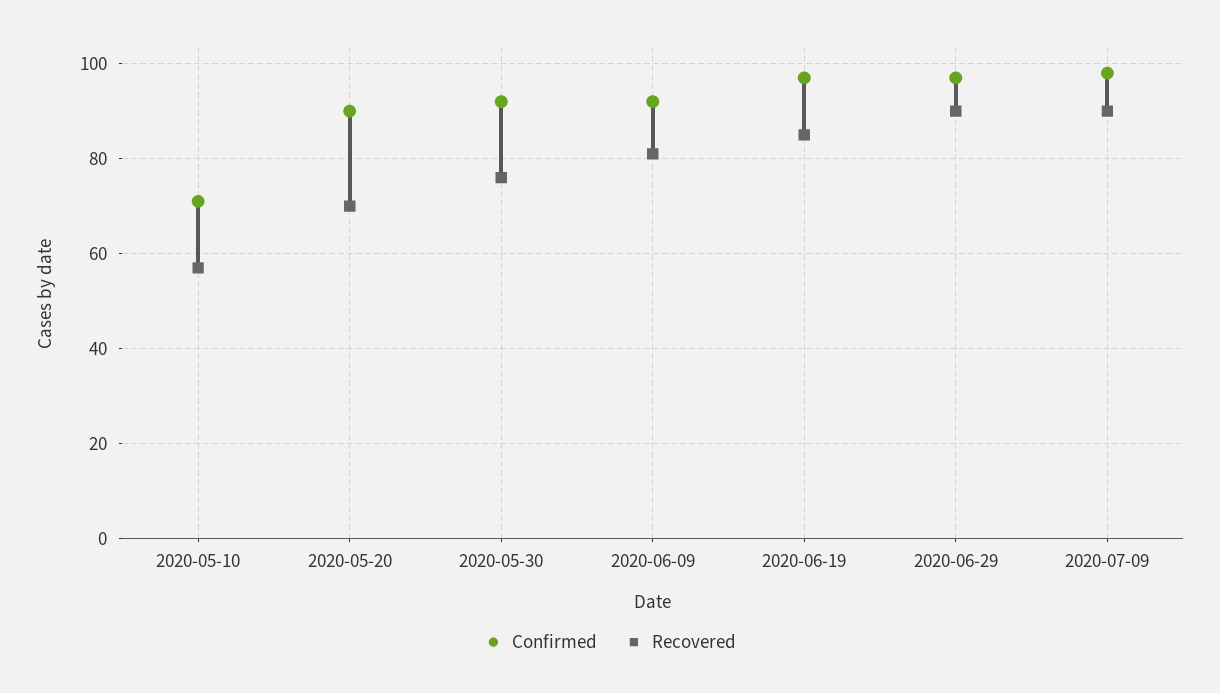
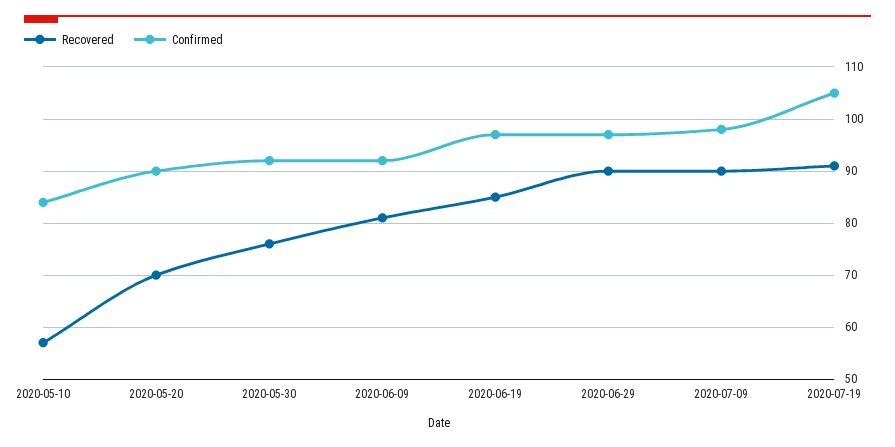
Confirmed, 2020-05-10: 70 -> 85
Recovered, 2020-07-19: none -> 90
Confirmed, 2020-07-19: none -> 105

